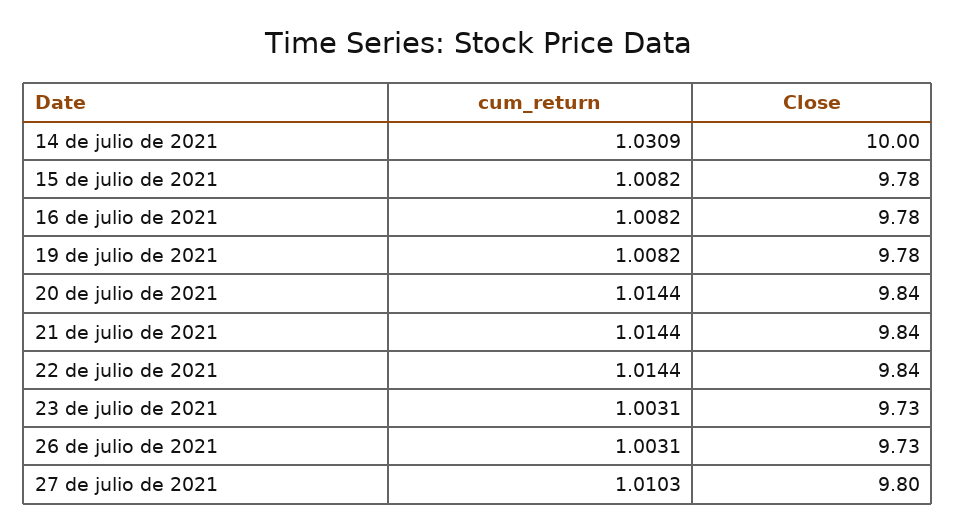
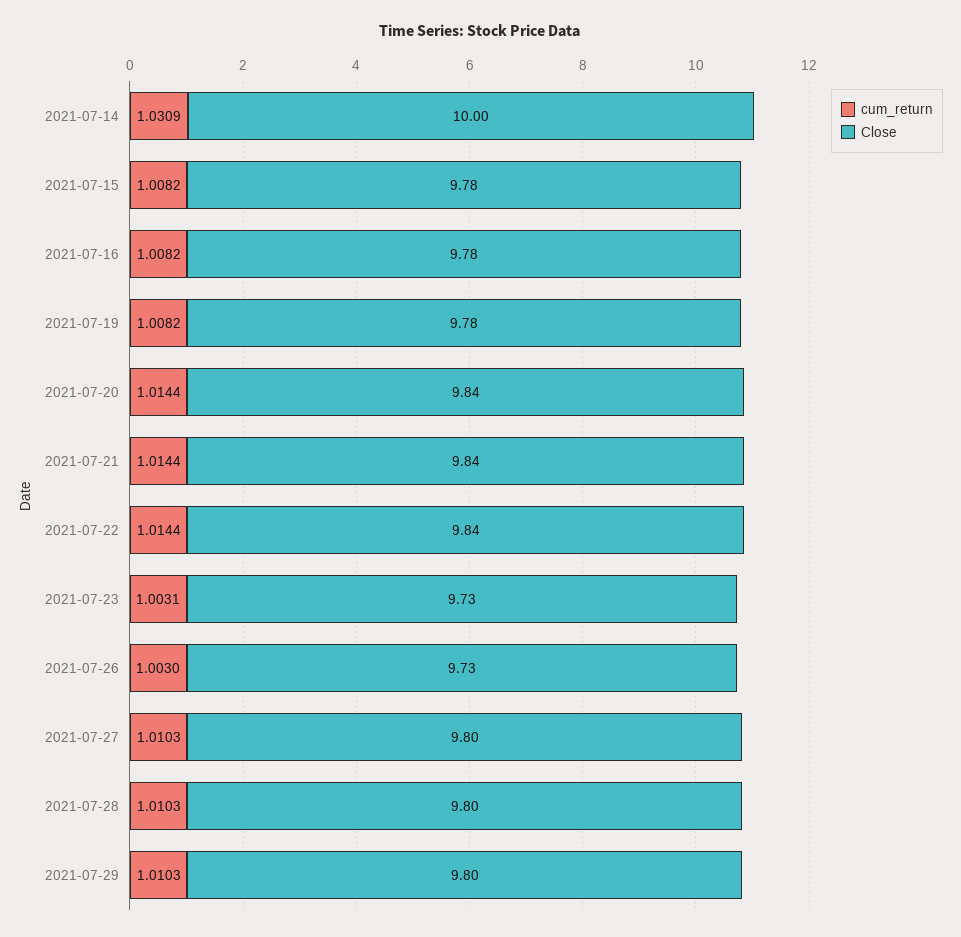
cum_return, 26 de julio de 2021: 1.0031 -> 1.003
cum_return, 2021-07-28: none -> 1.0103
Close, 2021-07-28: none -> 9.8
cum_return, 2021-07-29: none -> 1.0103
Close, 2021-07-29: none -> 9.8

